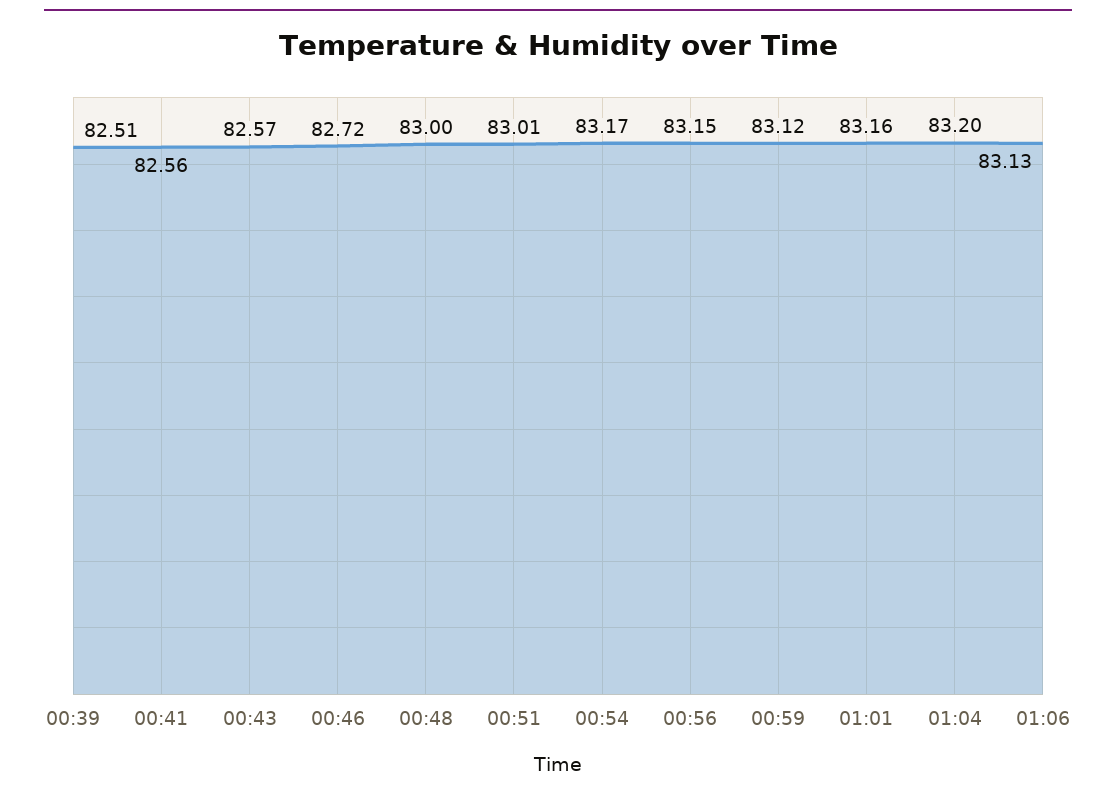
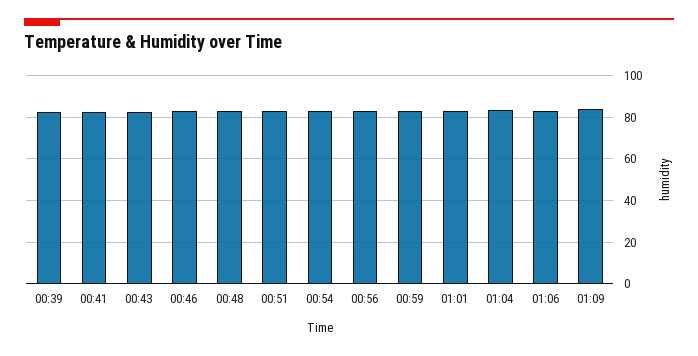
01:09: none -> 85

